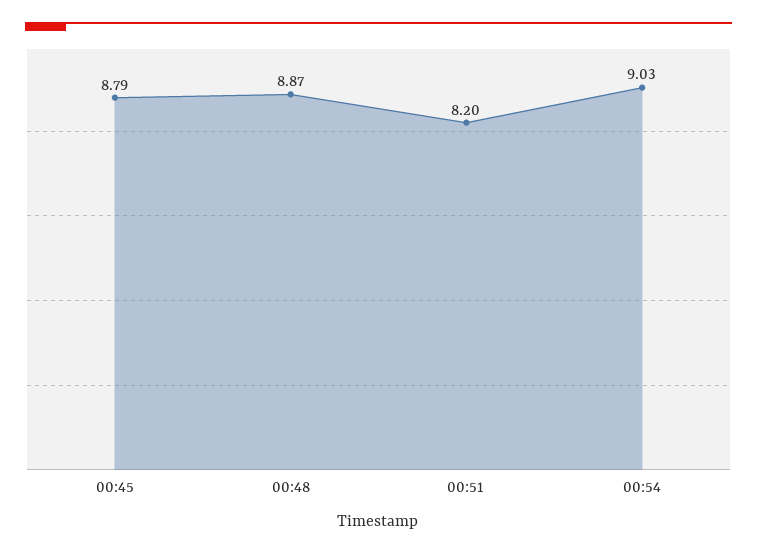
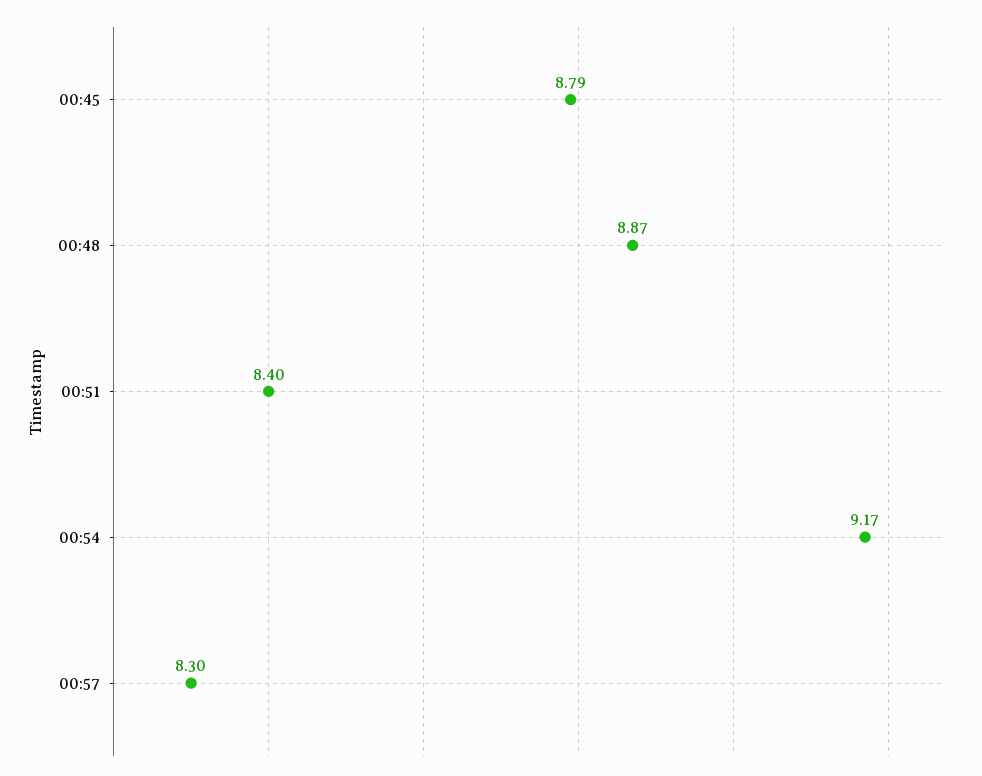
00:51: 8.2 -> 8.4
00:54: 9.03 -> 9.17
00:57: none -> 8.3

